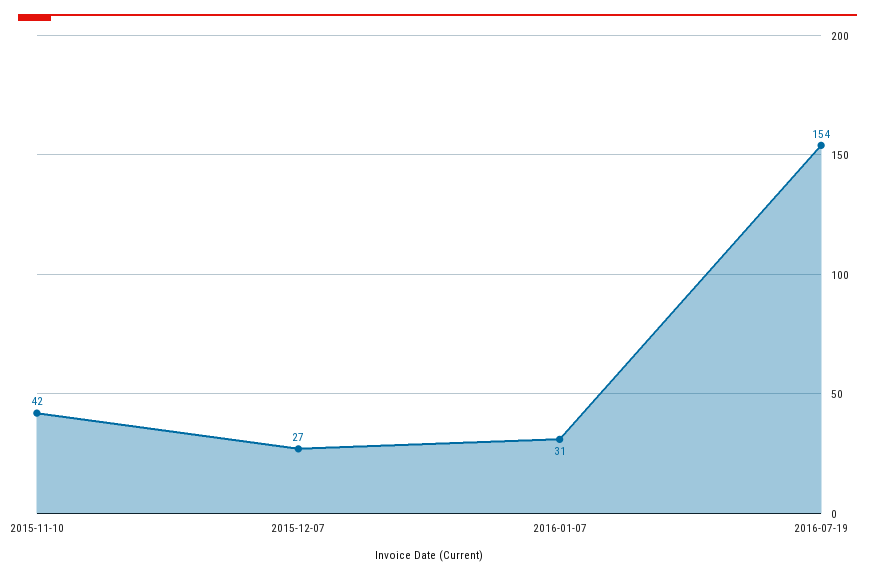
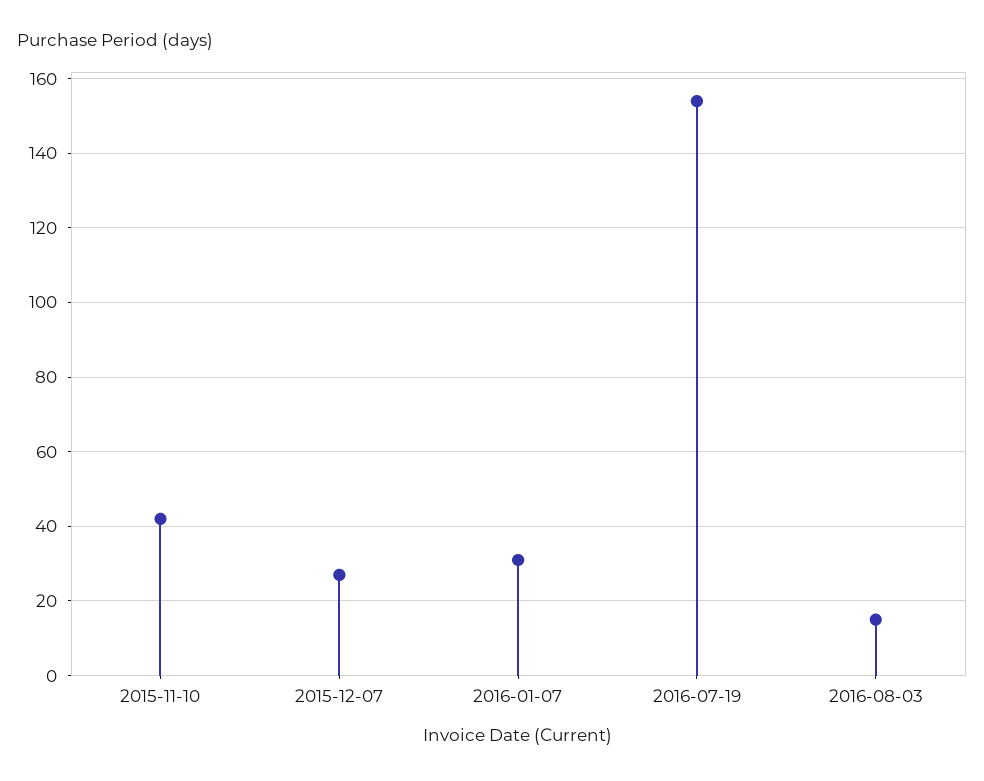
2016-08-03: none -> 15

